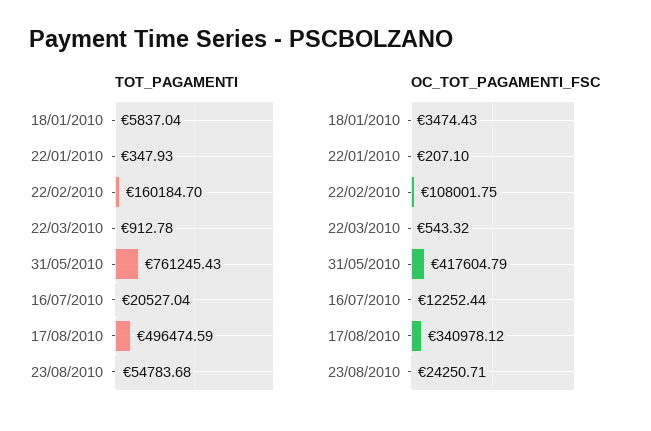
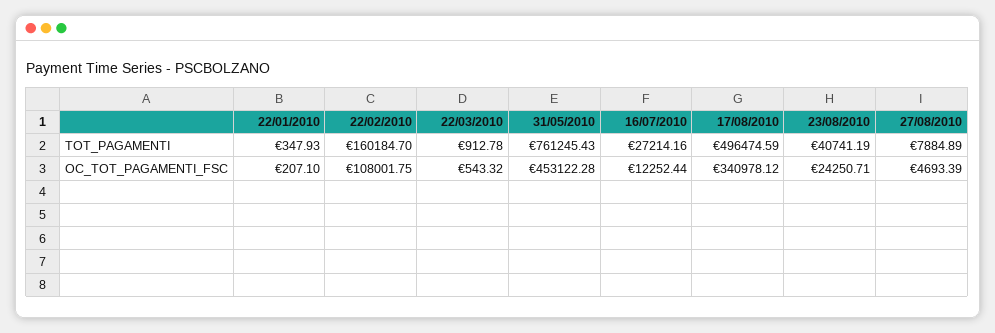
TOT_PAGAMENTI, 18/01/2010: 5837.04 -> none
TOT_PAGAMENTI, 16/07/2010: 20527.04 -> 27214.16
TOT_PAGAMENTI, 23/08/2010: 54783.68 -> 40741.19
OC_TOT_PAGAMENTI_FSC, 18/01/2010: 3474.43 -> none
OC_TOT_PAGAMENTI_FSC, 31/05/2010: 417604.79 -> 453122.28
TOT_PAGAMENTI, 27/08/2010: none -> 7884.89
OC_TOT_PAGAMENTI_FSC, 27/08/2010: none -> 4693.39

